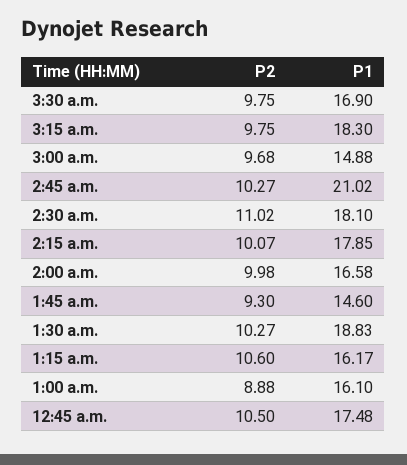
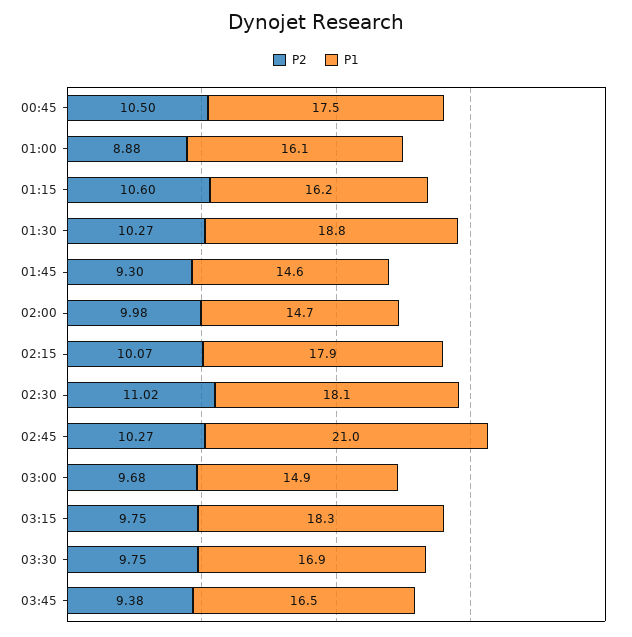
P1, 2:00 a.m.: 16.58 -> 14.7
P2, 03:45: none -> 9.38
P1, 03:45: none -> 16.5

